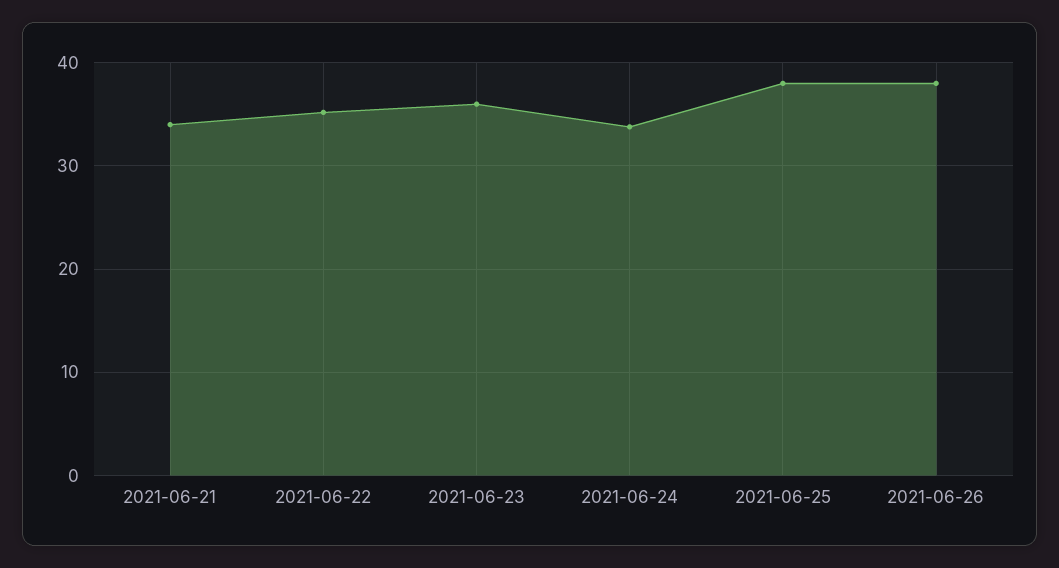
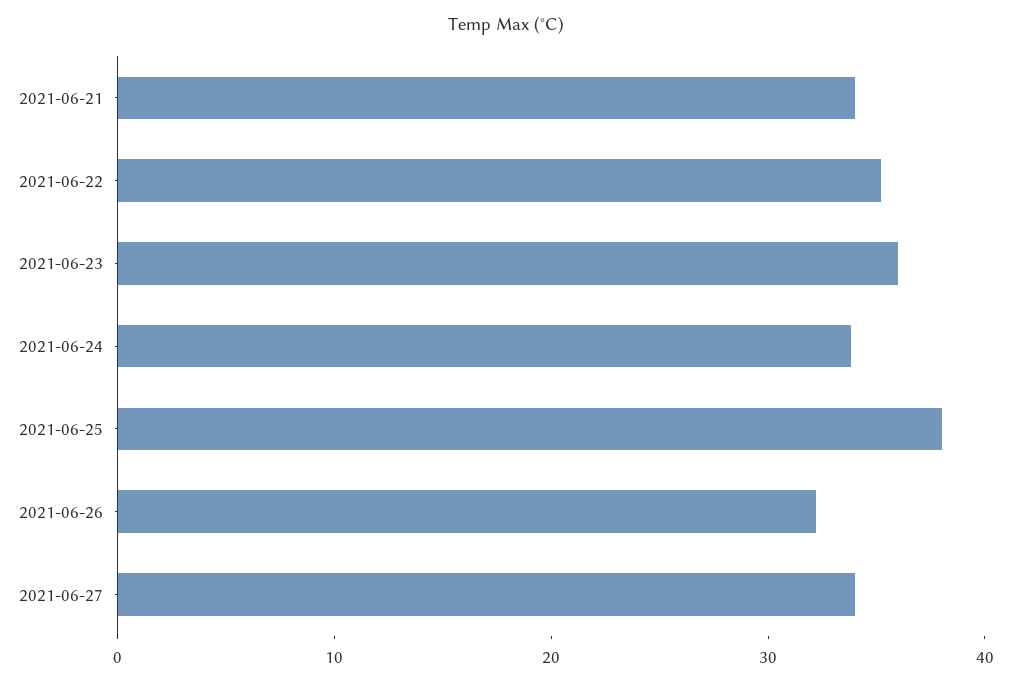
2021-06-26: 38 -> 32
2021-06-27: none -> 34

